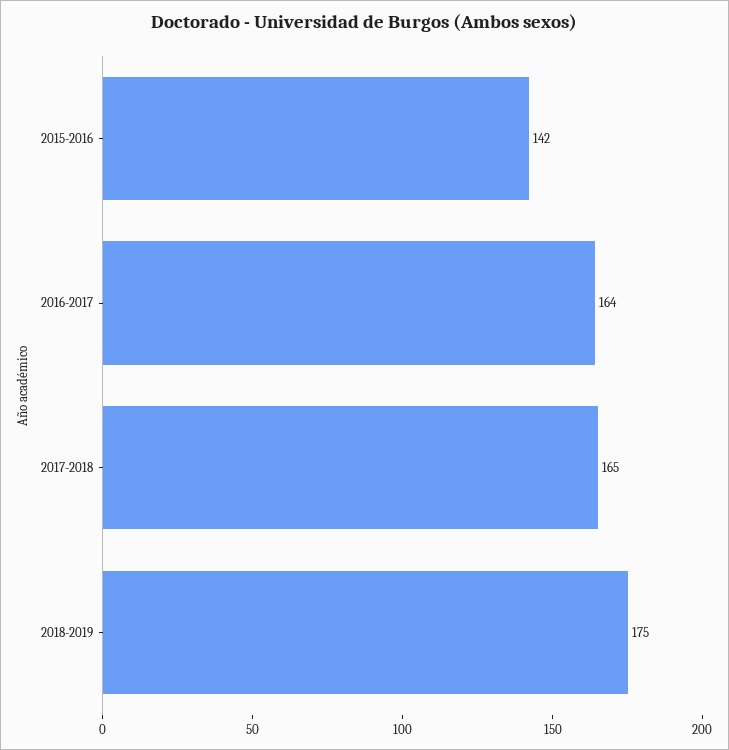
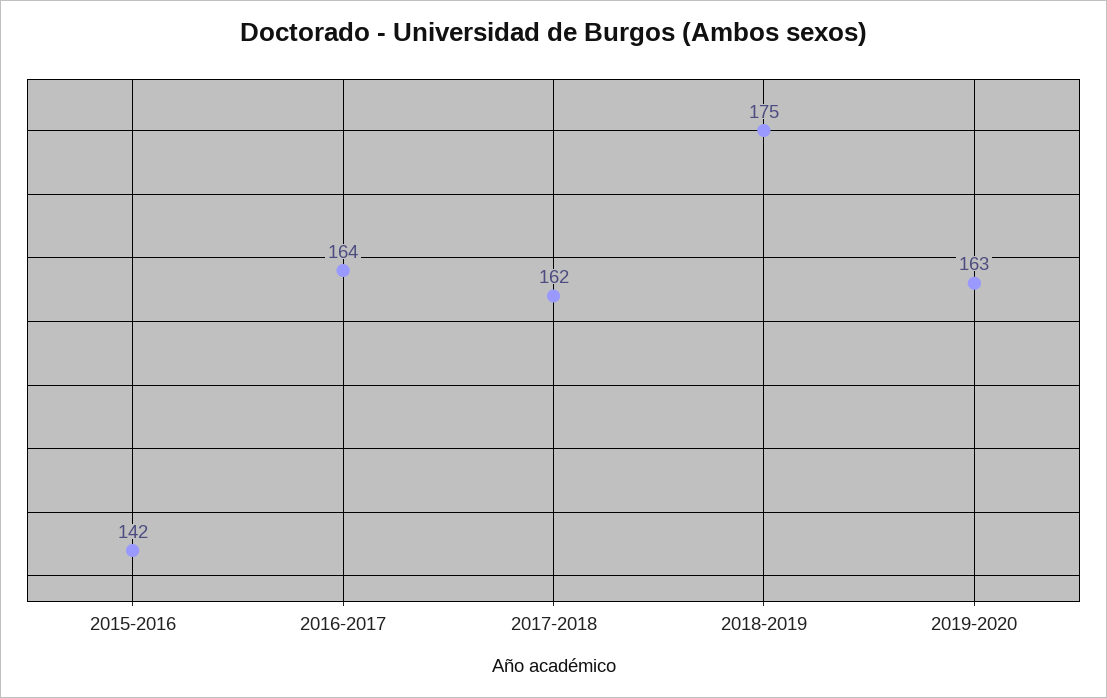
2017-2018: 165 -> 162
2019-2020: none -> 163

